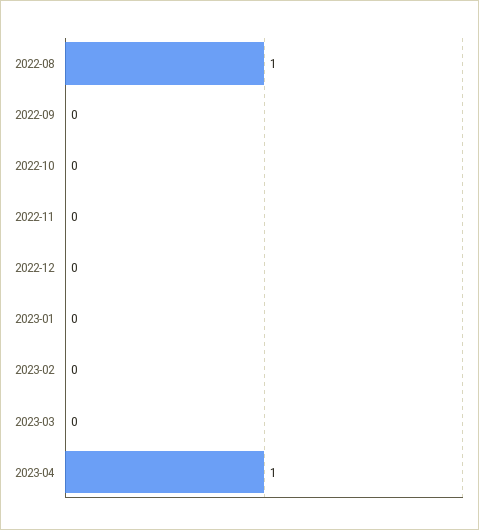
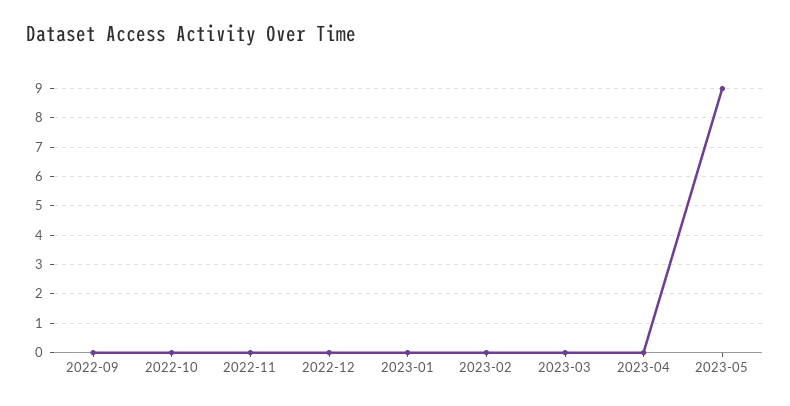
2022-08: 1 -> none
2023-04: 1 -> 0
2023-05: none -> 9

